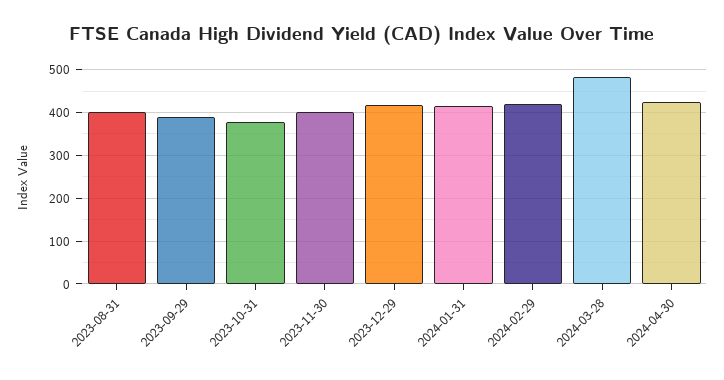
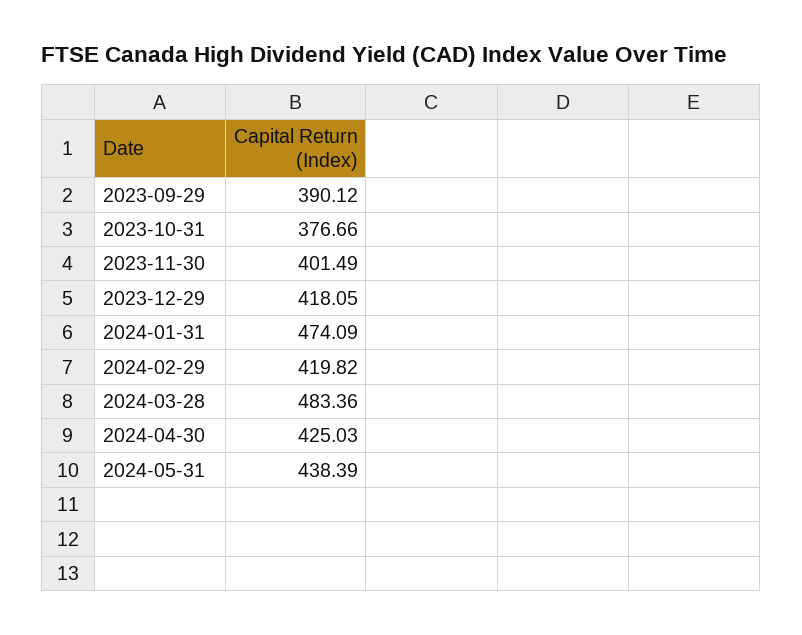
2023-08-31: 400 -> none
2024-01-31: 420 -> 474.09
2024-05-31: none -> 438.39

